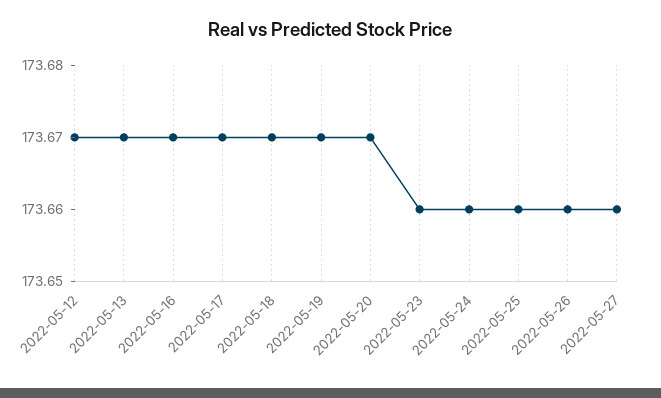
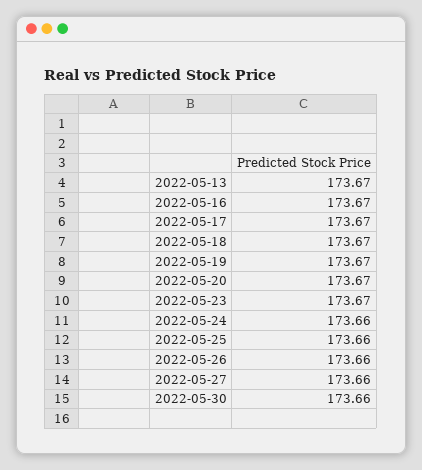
2022-05-12: 173.67 -> none
2022-05-23: 173.66 -> 173.67
2022-05-30: none -> 173.66

